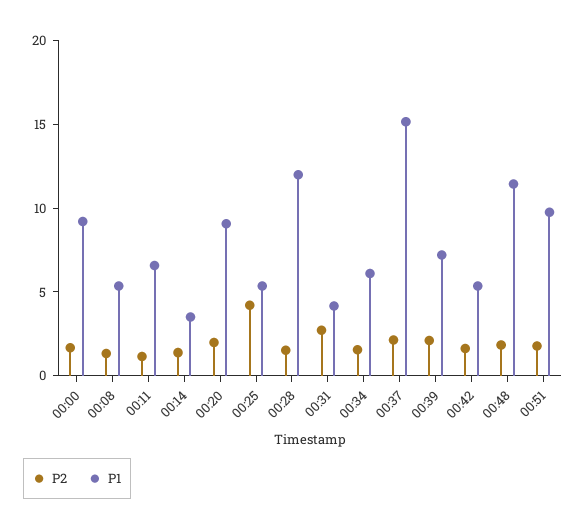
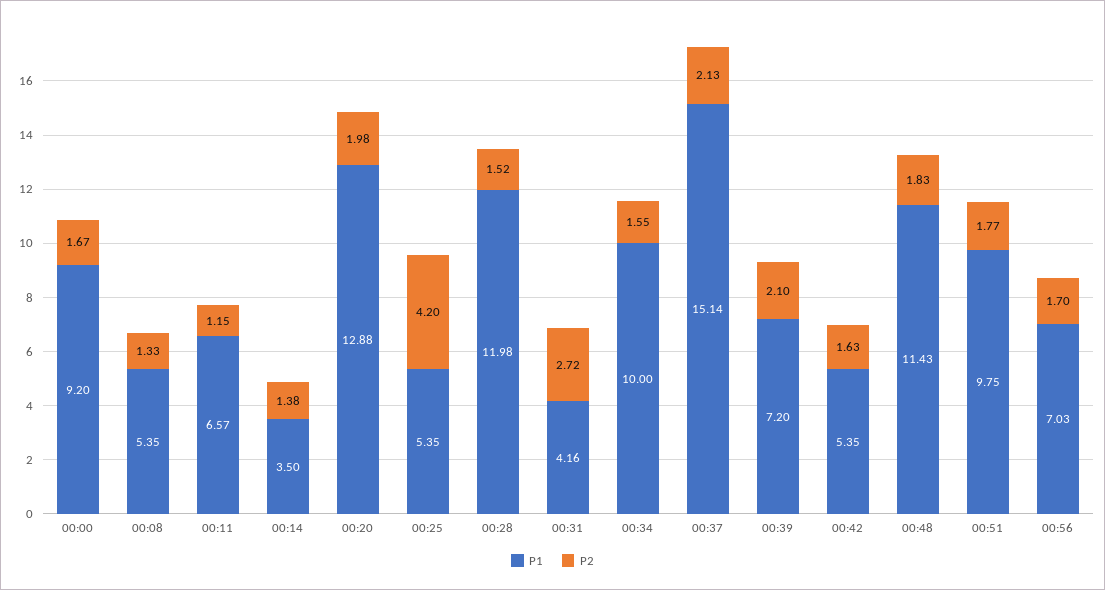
P1, 00:20: 9 -> 12.88
P1, 00:34: 6 -> 10
P1, 00:56: none -> 7.03
P2, 00:56: none -> 1.7

